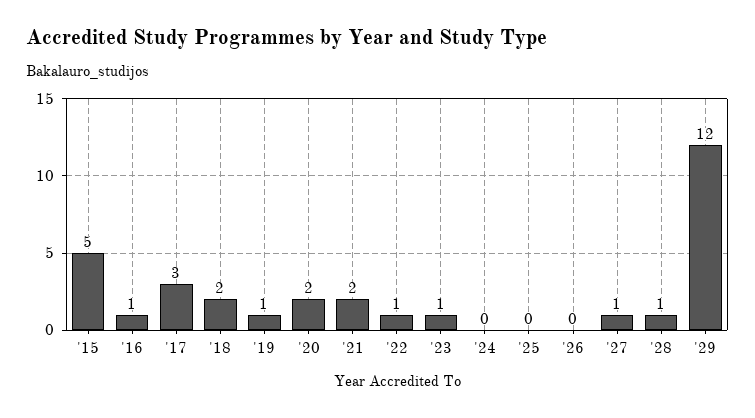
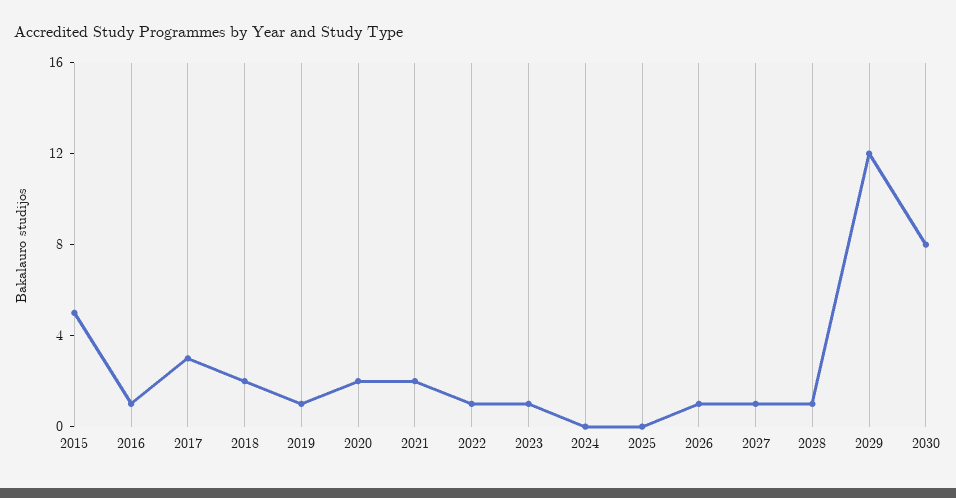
'26: 0 -> 1
2030: none -> 8

